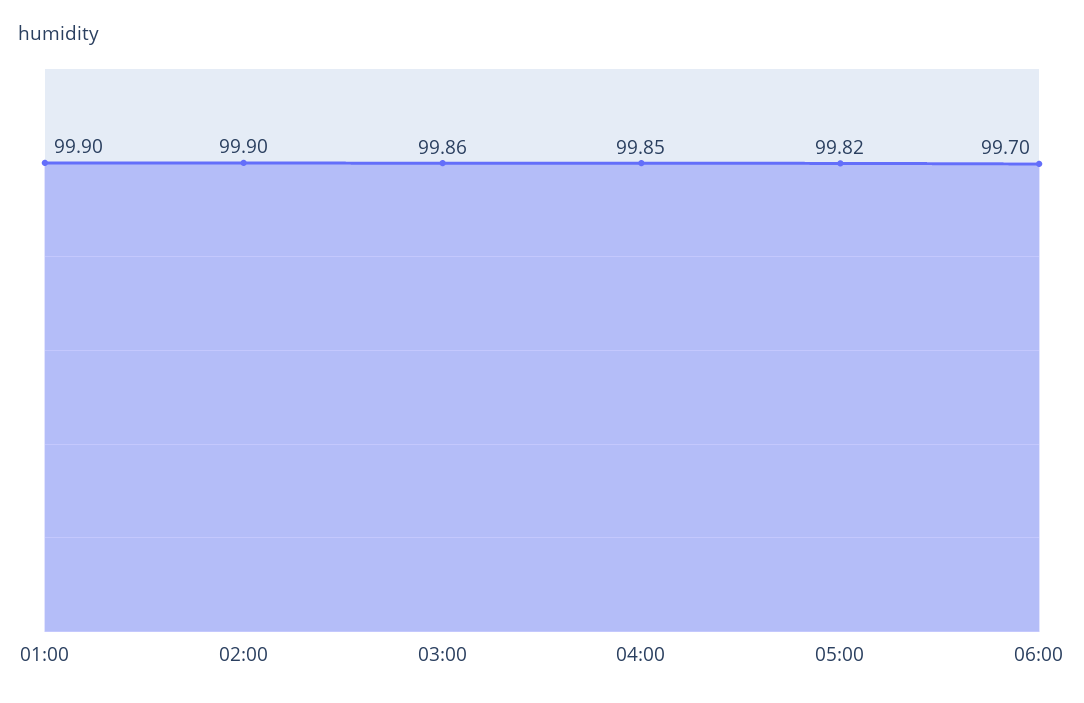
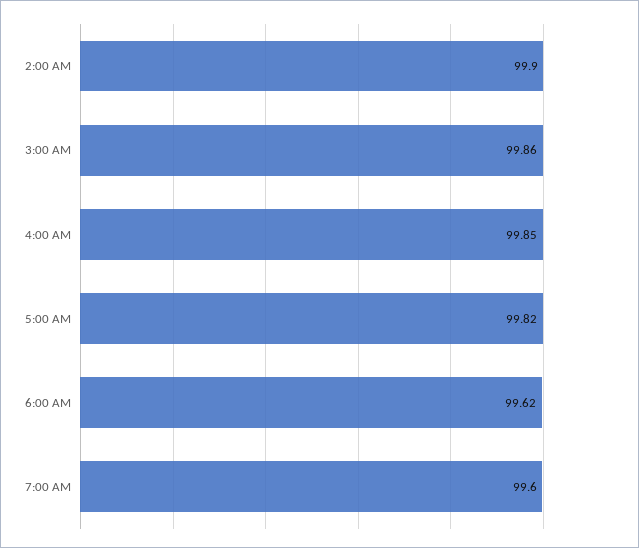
01:00: 99.9 -> none
06:00: 99.7 -> 99.62
7:00 AM: none -> 99.6

